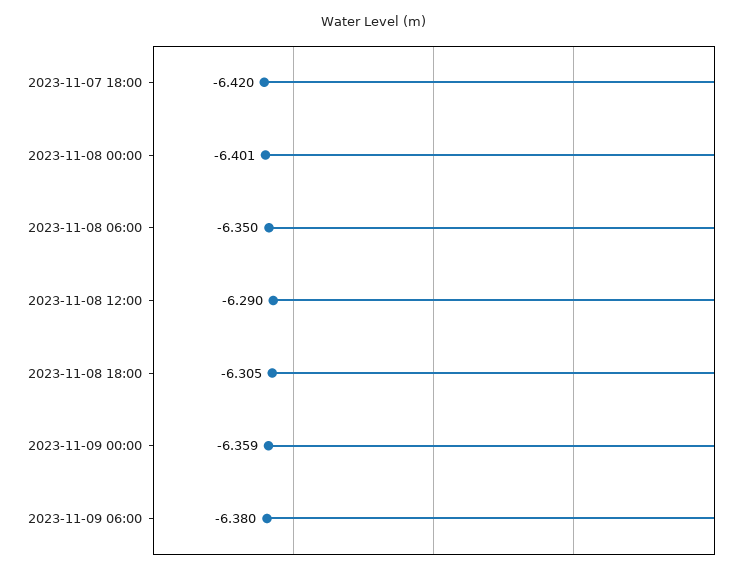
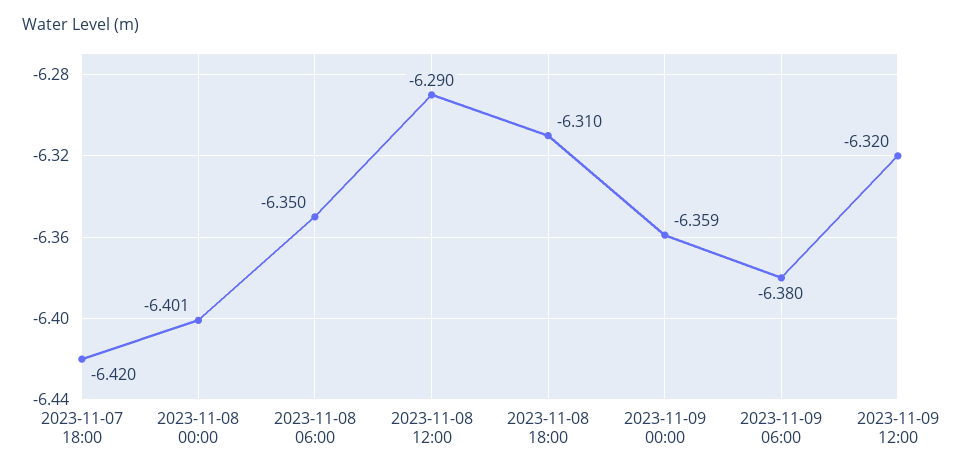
2023-11-08 18:00: -6.305 -> -6.31
2023-11-09 12:00: none -> -6.32

